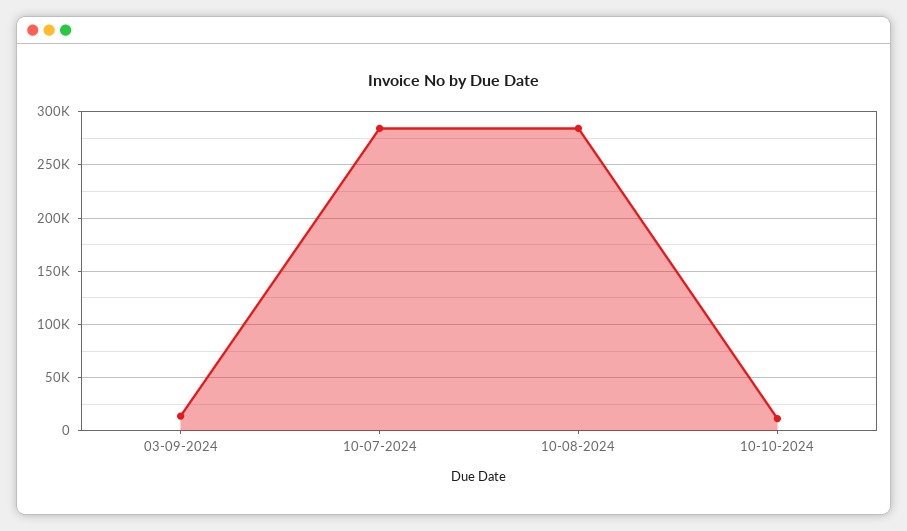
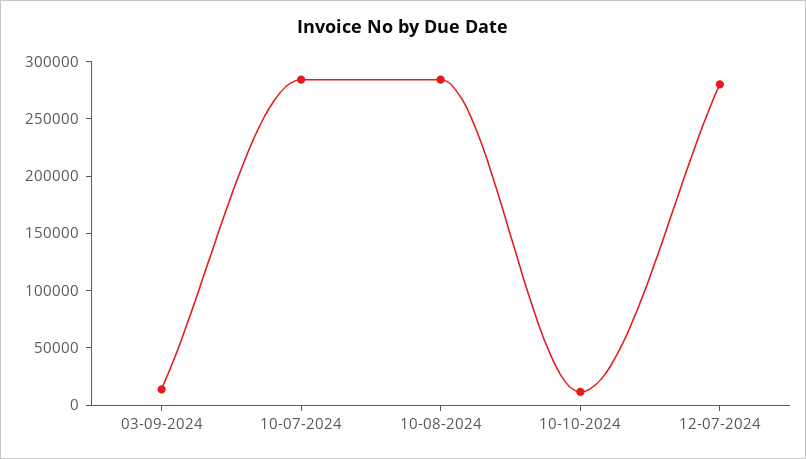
12-07-2024: none -> 280000

